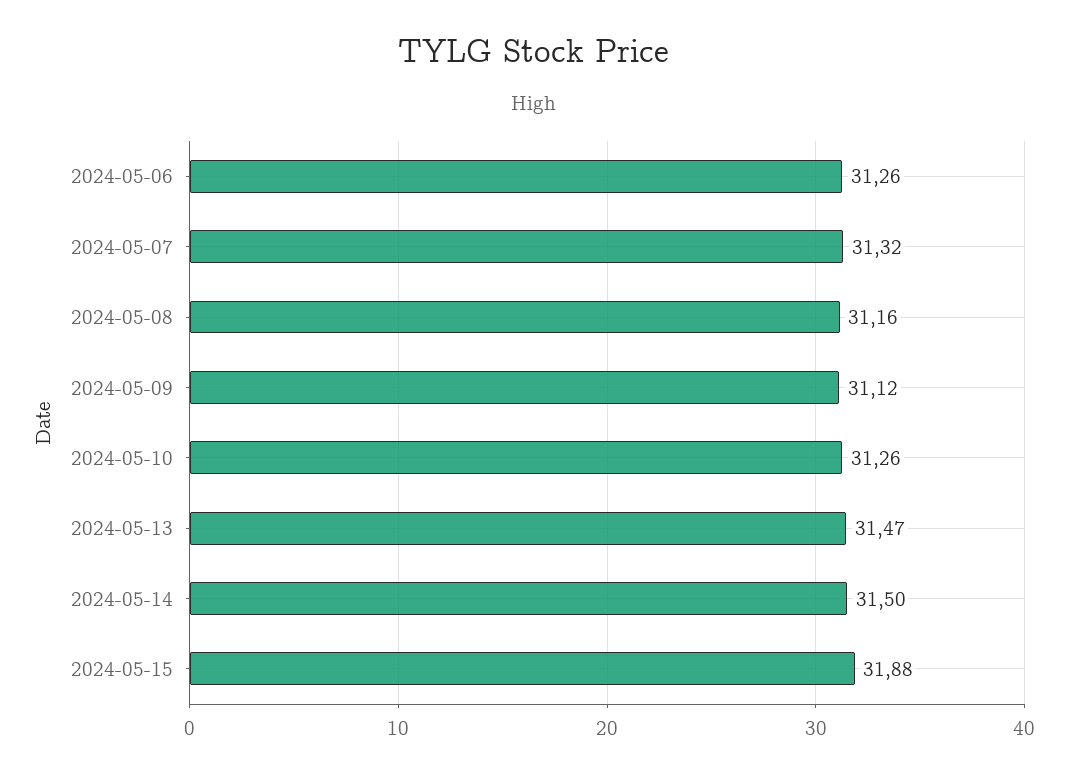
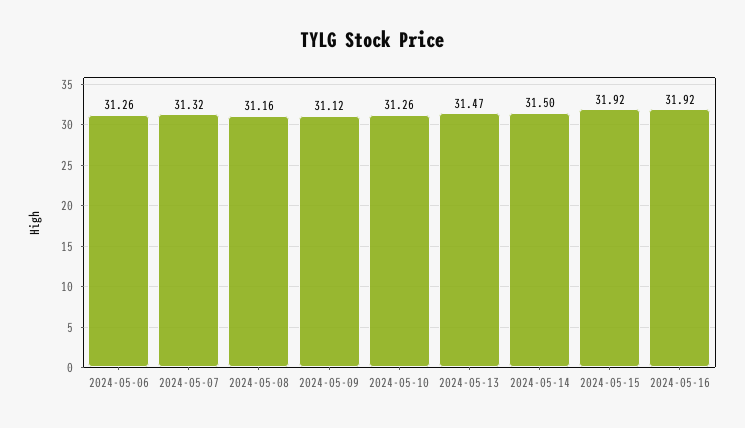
2024-05-15: 31.88 -> 31.92
2024-05-16: none -> 31.92

